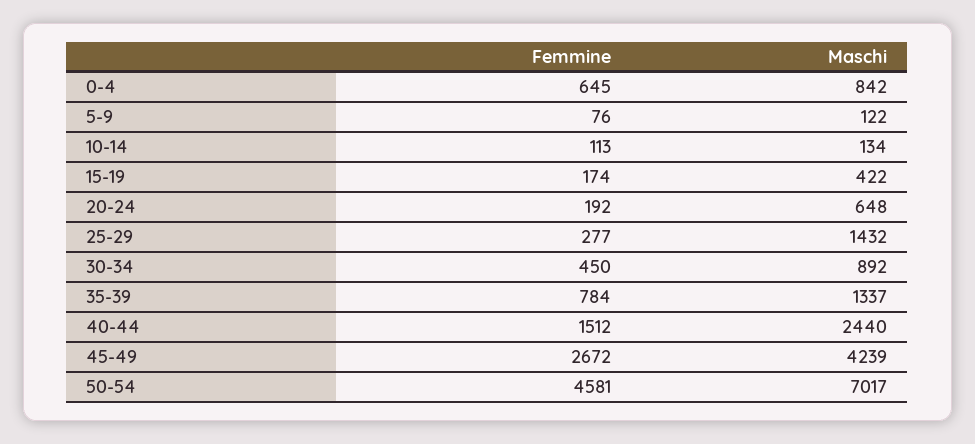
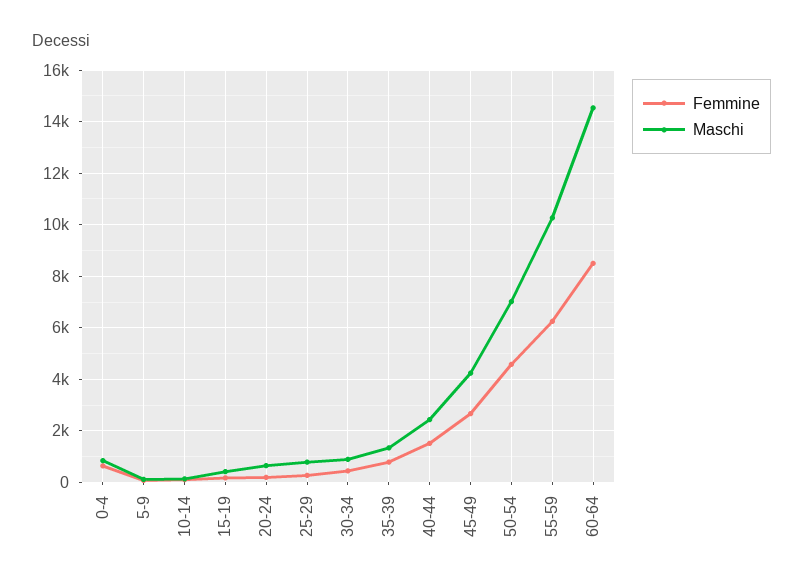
Maschi, 25-29: 1432 -> 750
Femmine, 55-59: none -> 6250
Maschi, 55-59: none -> 10250
Femmine, 60-64: none -> 8500
Maschi, 60-64: none -> 14500

